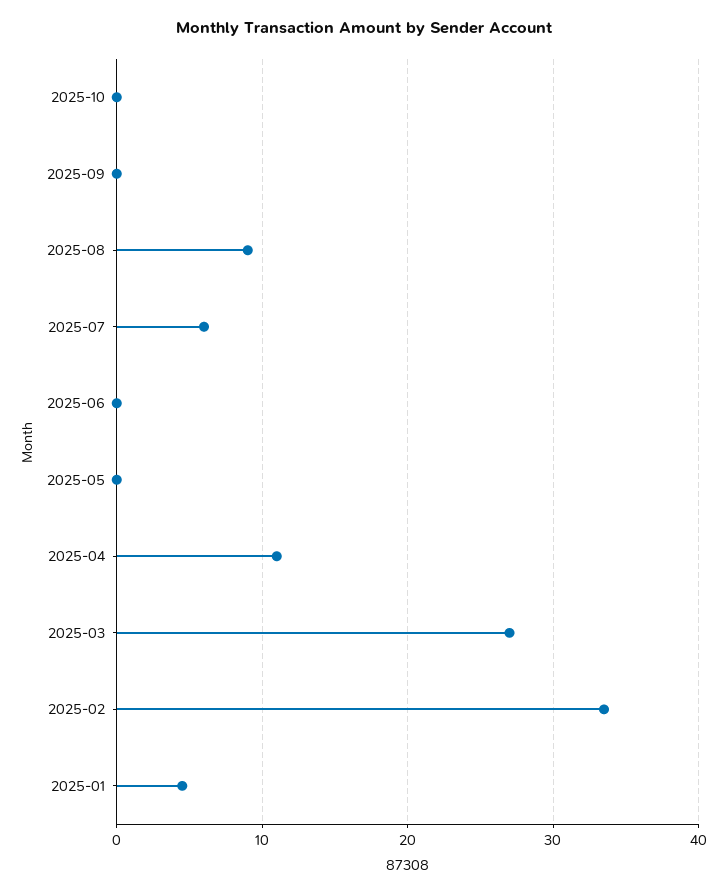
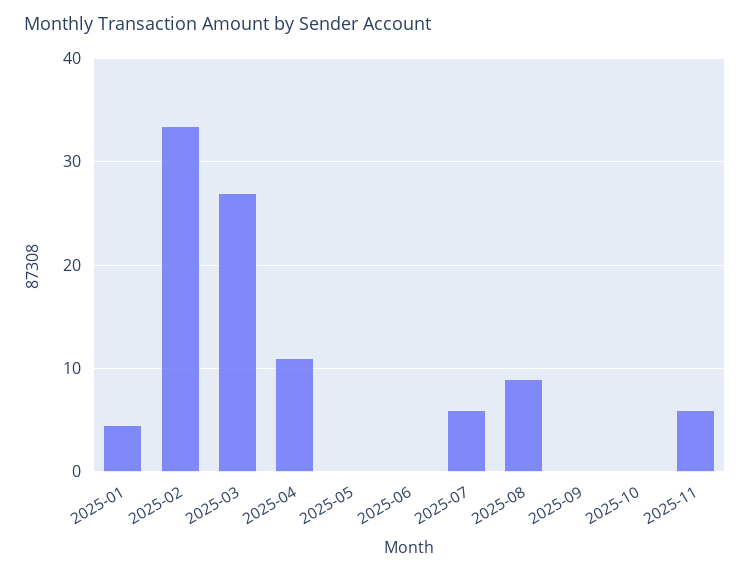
2025-11: none -> 6

